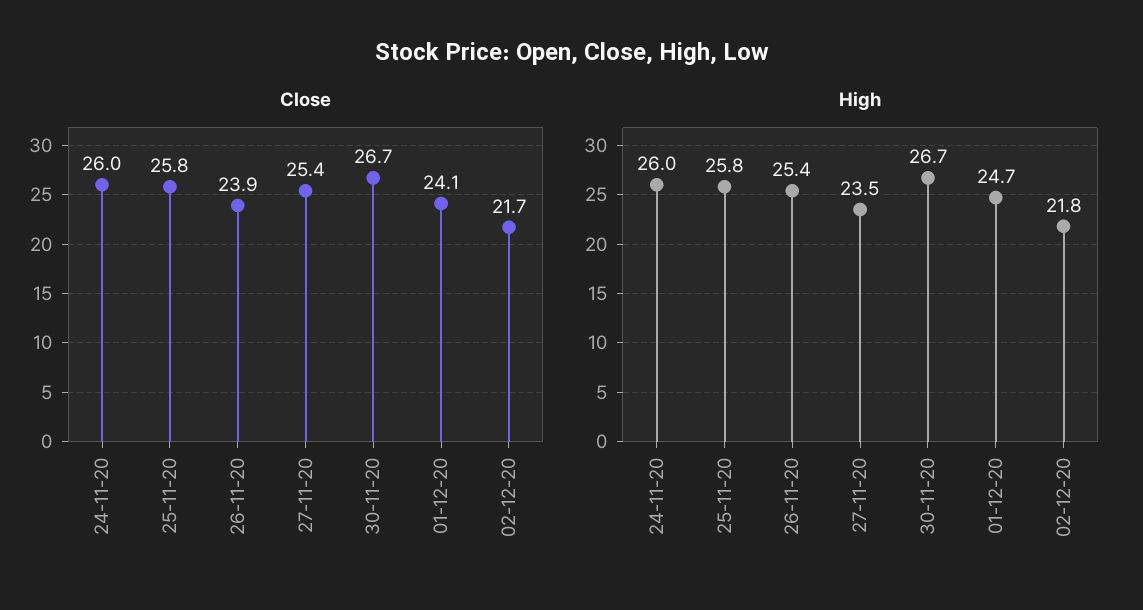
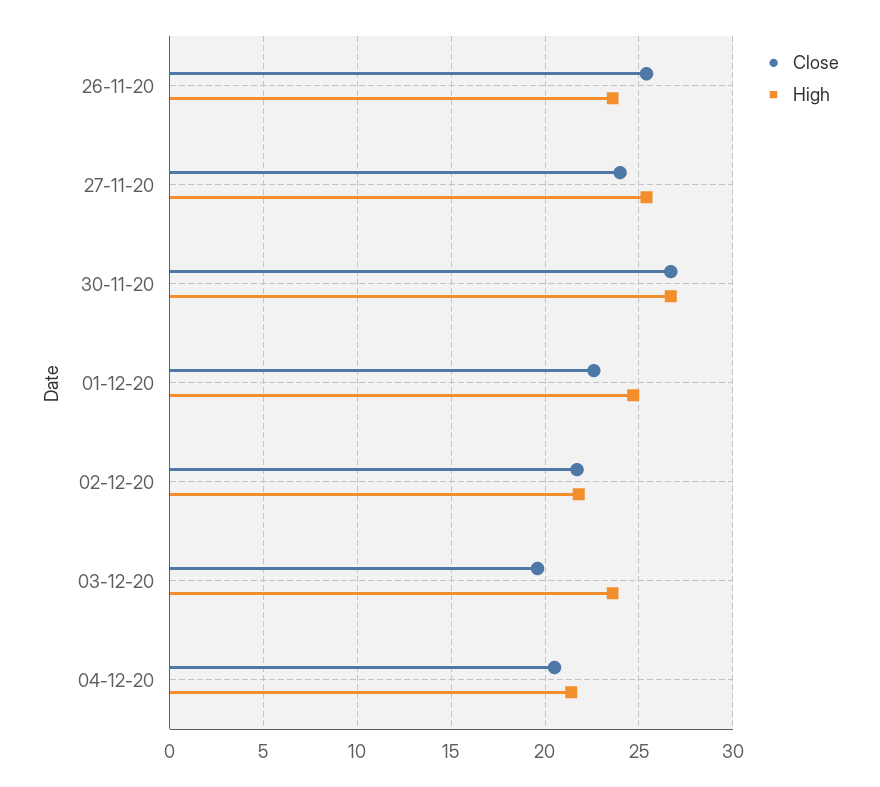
Close, 24-11-20: 26 -> none
Close, 25-11-20: 25.8 -> none
Close, 26-11-20: 23.9 -> 25.5
Close, 27-11-20: 25.4 -> 24
Close, 01-12-20: 24.1 -> 22.5
High, 24-11-20: 26 -> none
High, 25-11-20: 25.8 -> none
High, 26-11-20: 25.4 -> 23.5
High, 27-11-20: 23.5 -> 25.5
Close, 03-12-20: none -> 19.5
High, 03-12-20: none -> 23.5
Close, 04-12-20: none -> 20.5
High, 04-12-20: none -> 21.5

